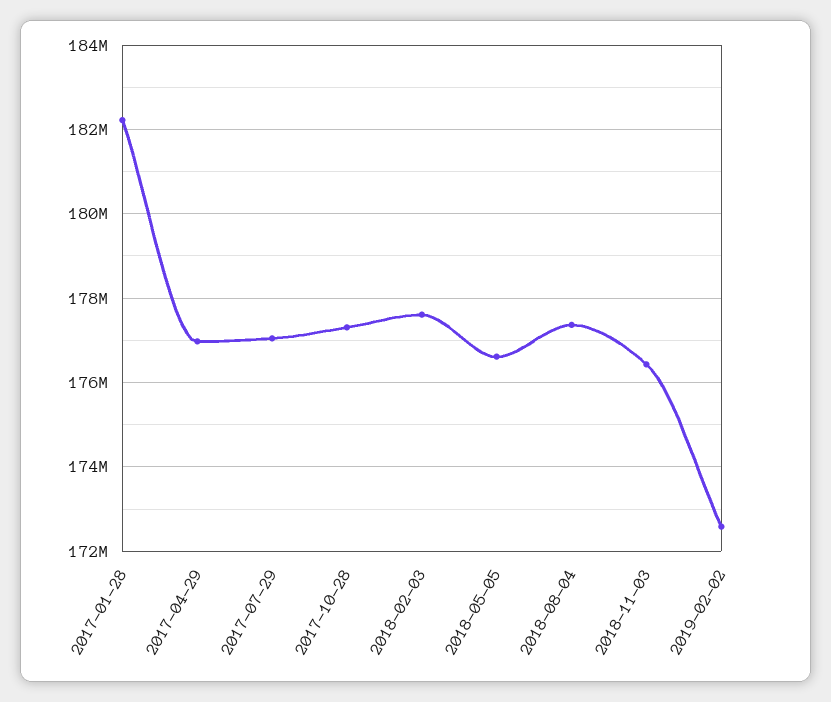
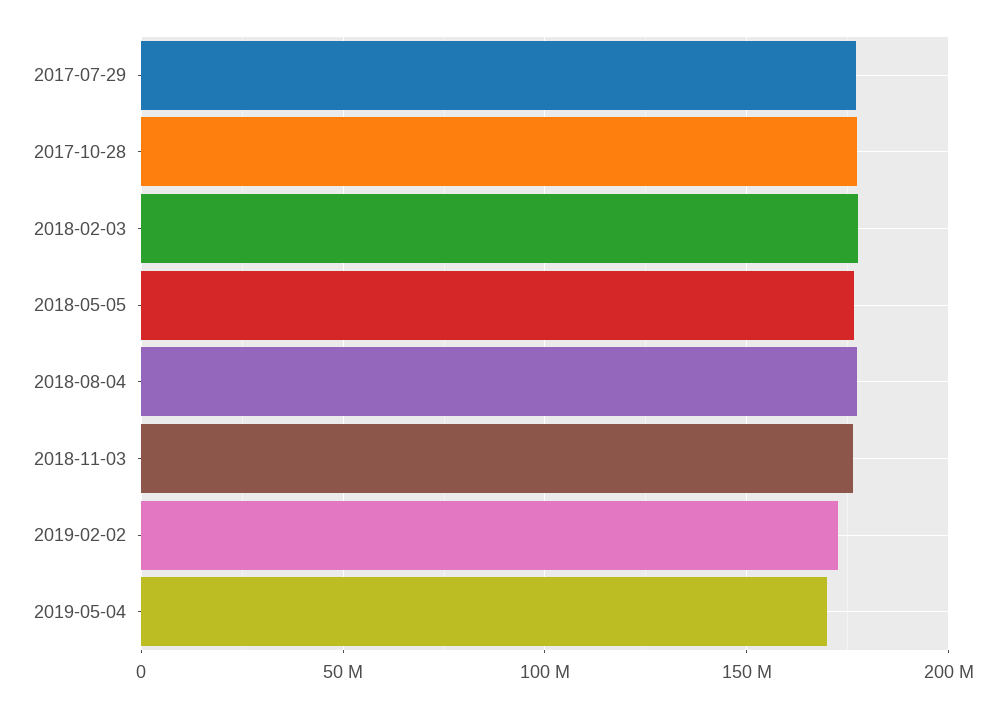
2017-01-28: 182200000 -> none
2017-04-29: 177000000 -> none
2019-05-04: none -> 170000000

